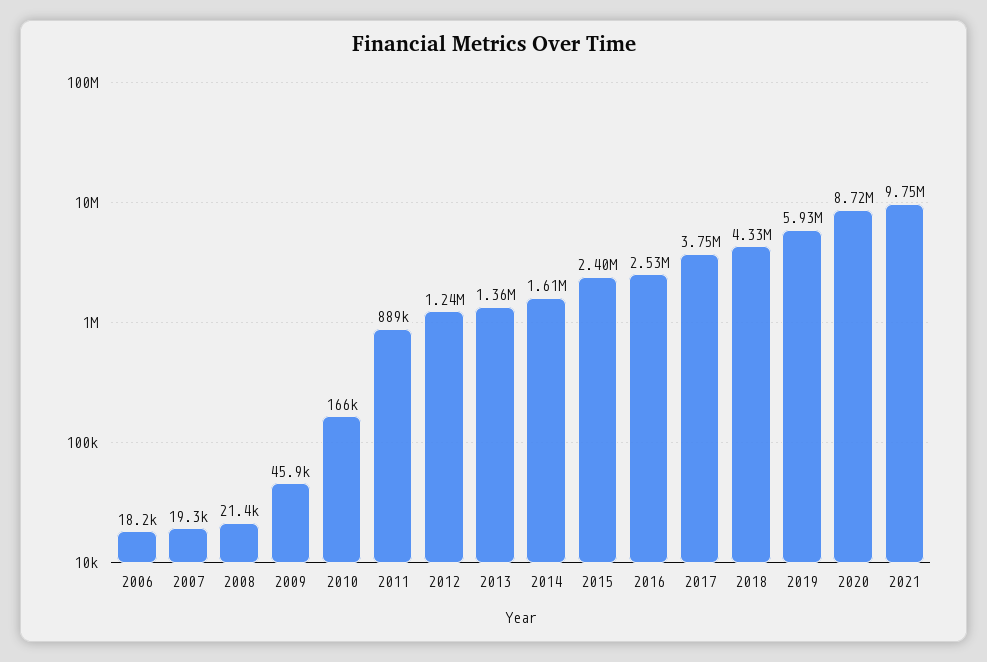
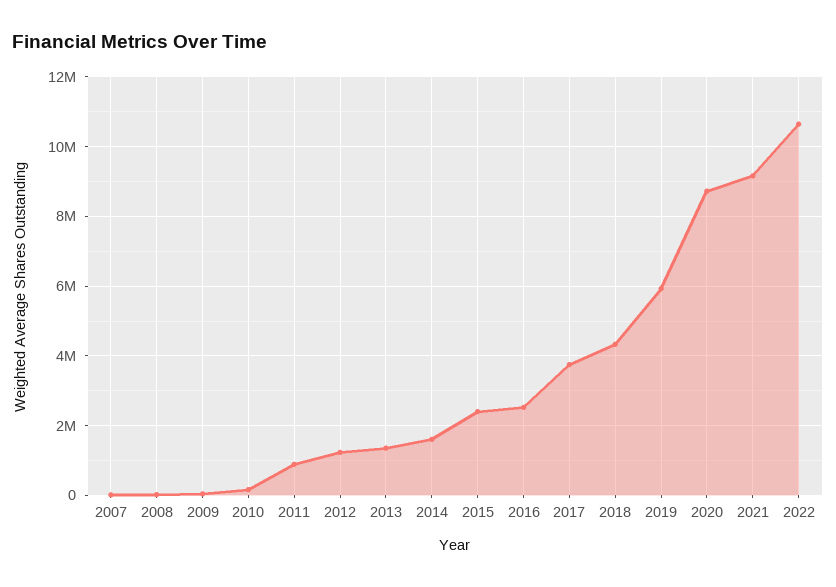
2006: 18200 -> none
2021: 9750000 -> 9200000
2022: none -> 10600000

